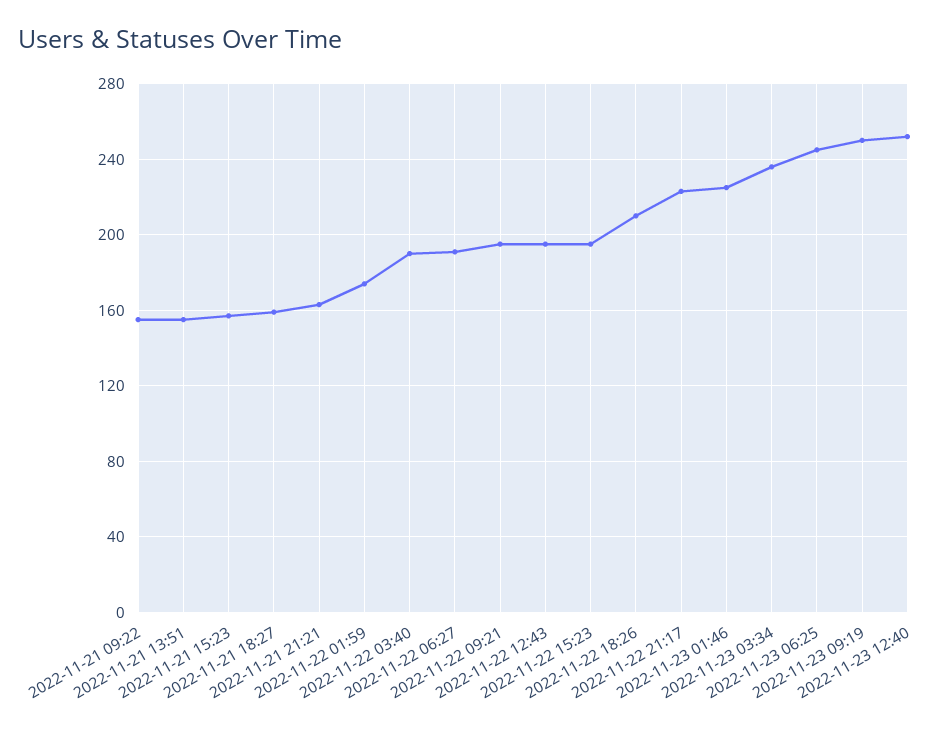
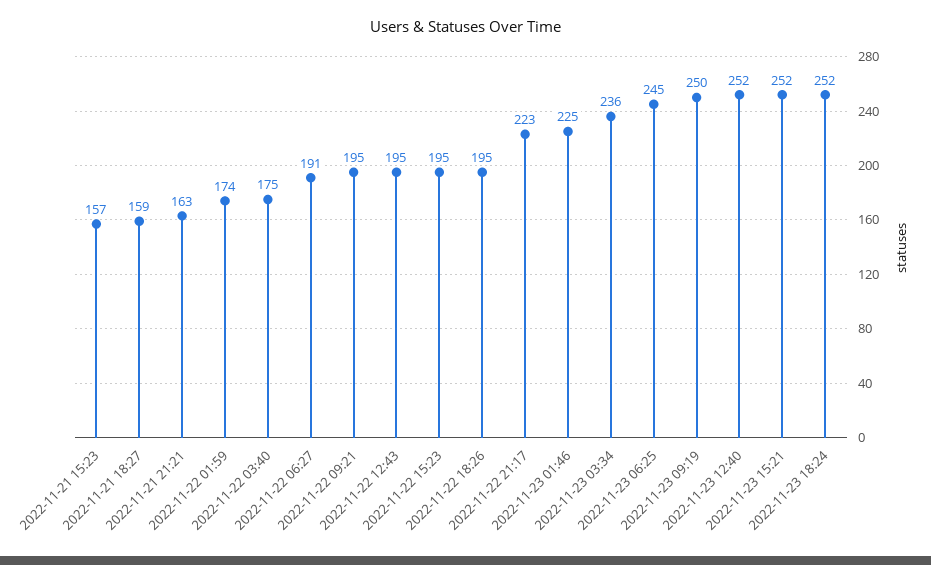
2022-11-21 09:22: 155 -> none
2022-11-21 13:51: 155 -> none
2022-11-22 03:40: 190 -> 175
2022-11-22 18:26: 210 -> 195
2022-11-23 15:21: none -> 252
2022-11-23 18:24: none -> 252

